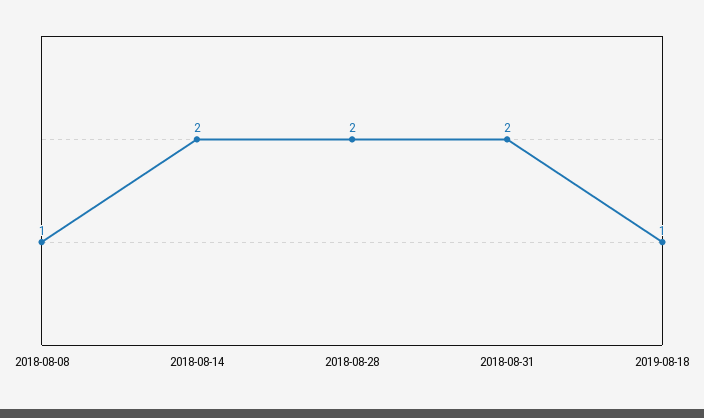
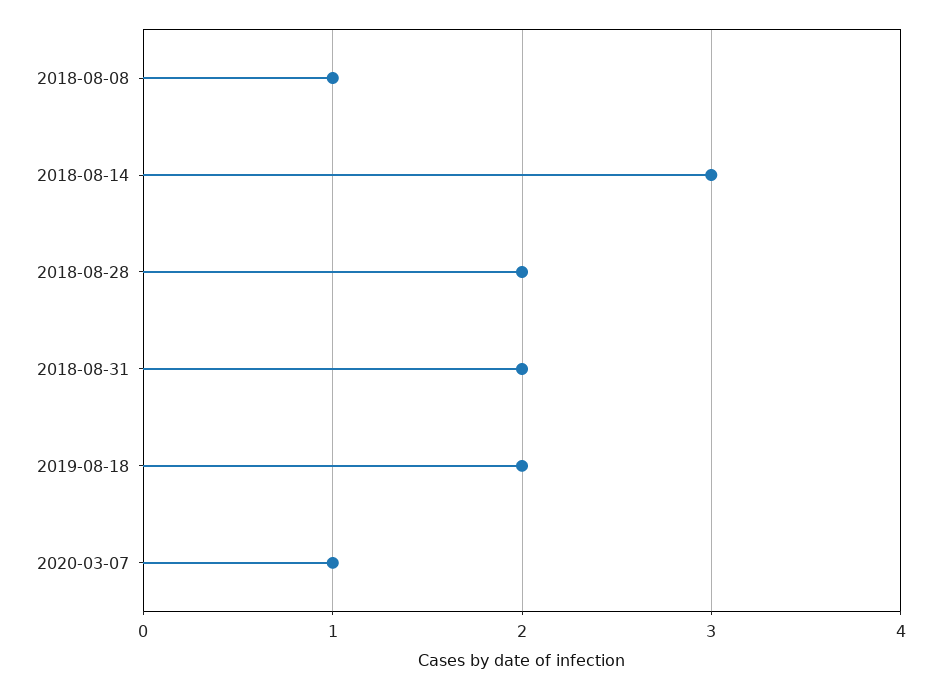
2018-08-14: 2 -> 3
2019-08-18: 1 -> 2
2020-03-07: none -> 1

